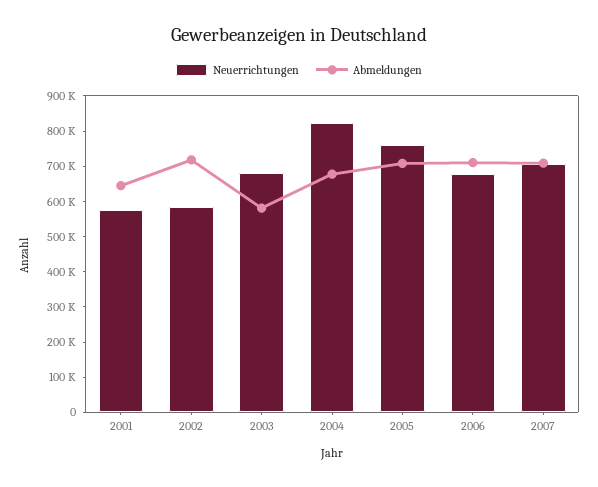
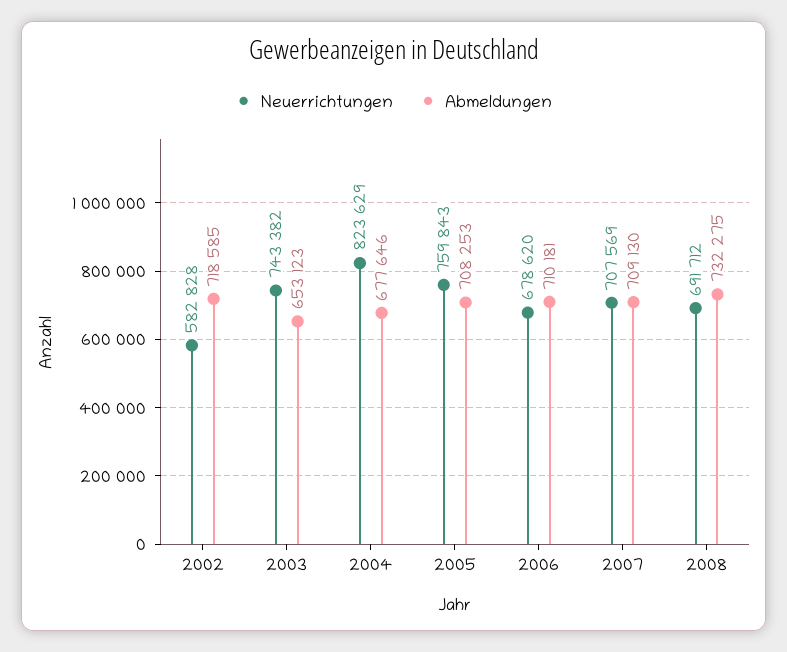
Neuerrichtungen, 2001: 575000 -> none
Abmeldungen, 2001: 650000 -> none
Neuerrichtungen, 2003: 675000 -> 743382
Abmeldungen, 2003: 575000 -> 653123
Neuerrichtungen, 2008: none -> 691712
Abmeldungen, 2008: none -> 732275

